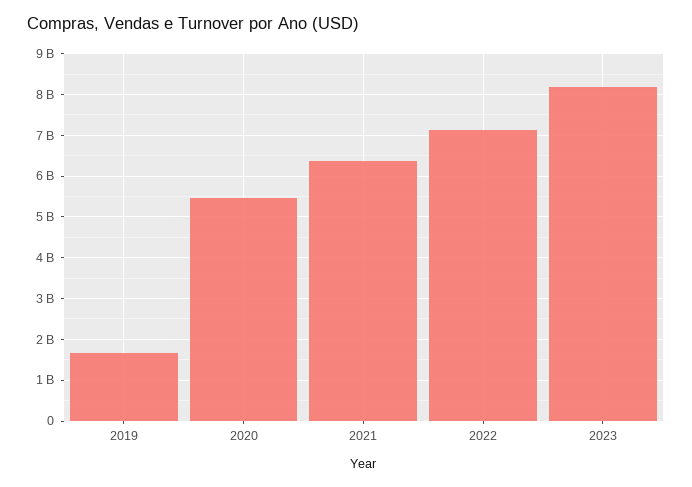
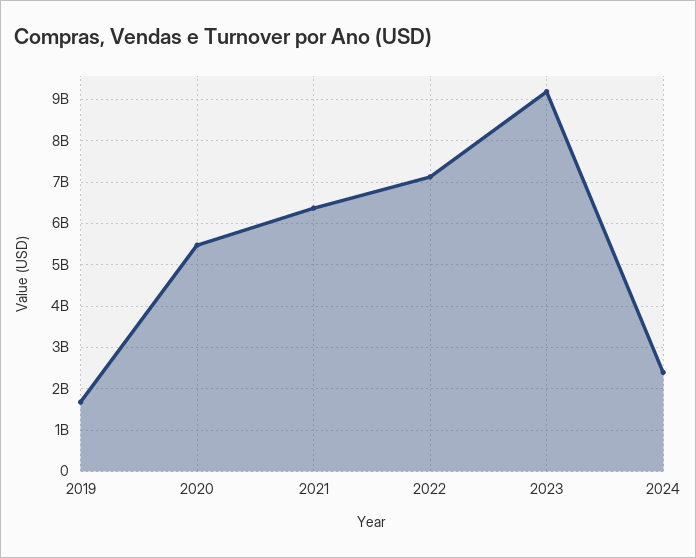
2023: 8200000000 -> 9200000000
2024: none -> 2400000000

